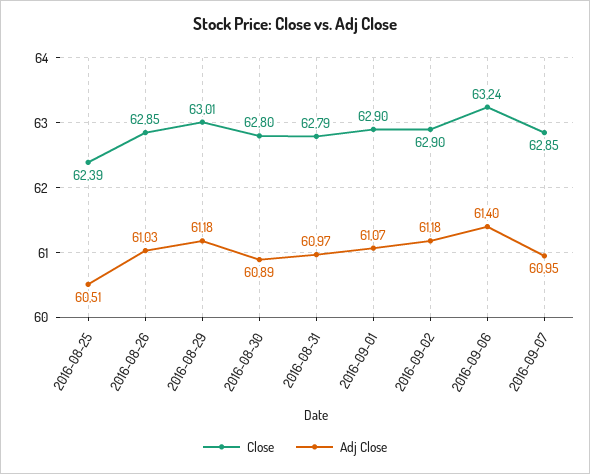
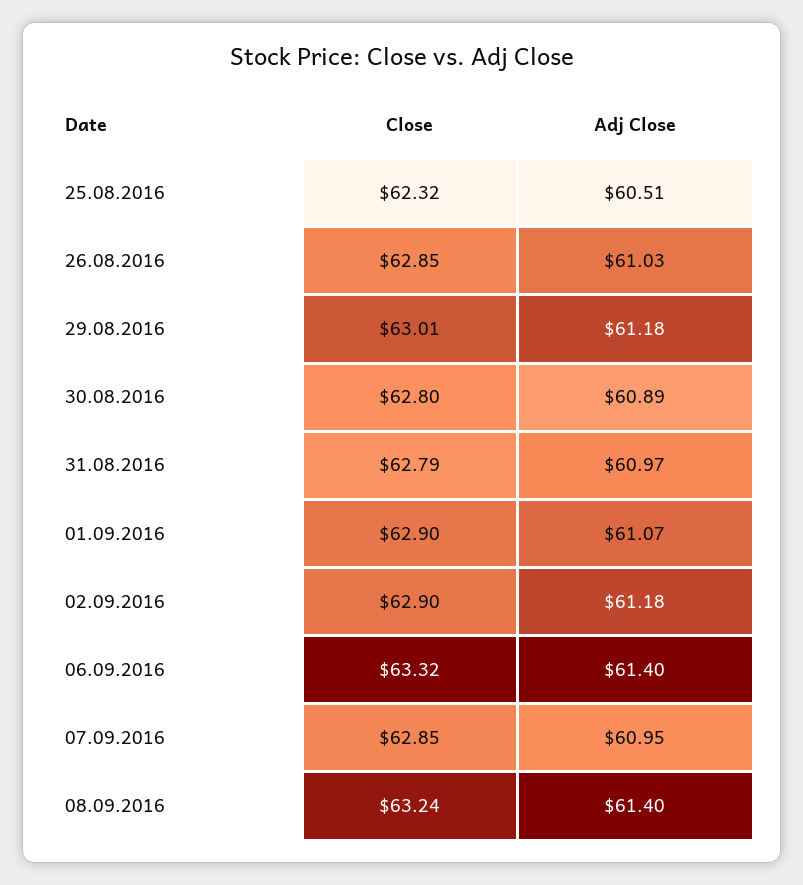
Close, 2016-08-25: 62.39 -> 62.32
Close, 2016-09-06: 63.24 -> 63.32
Close, 08.09.2016: none -> 63.24
Adj Close, 08.09.2016: none -> 61.4

